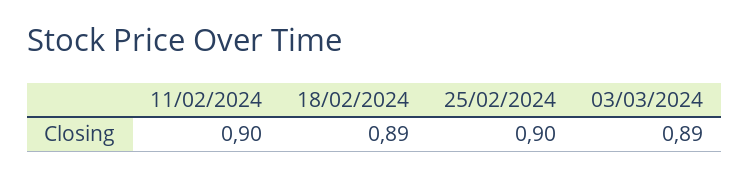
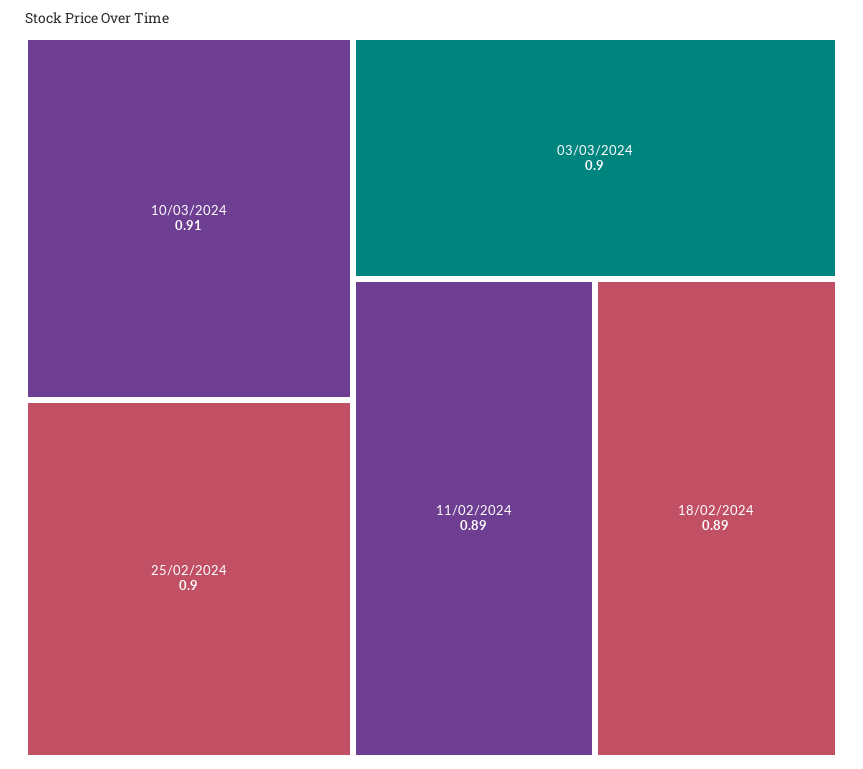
11/02/2024: 0.9 -> 0.89
03/03/2024: 0.89 -> 0.9
10/03/2024: none -> 0.91

